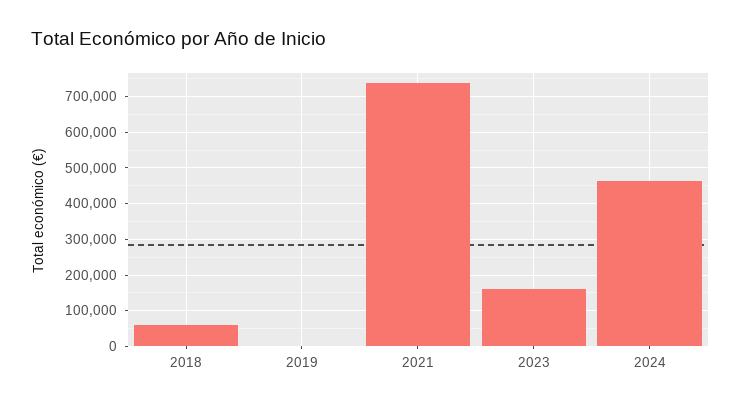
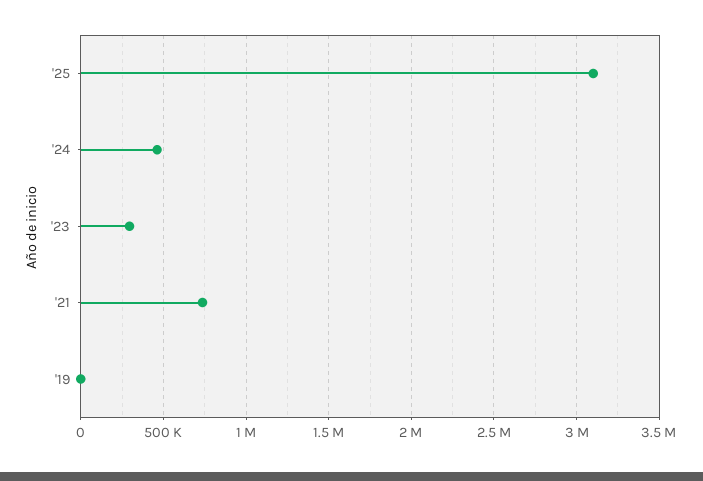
2018: 60000 -> none
2023: 160000 -> 300000
'25: none -> 3100000

